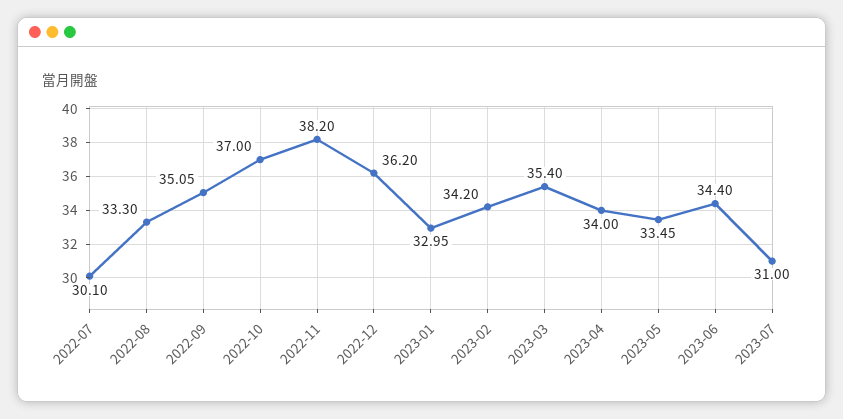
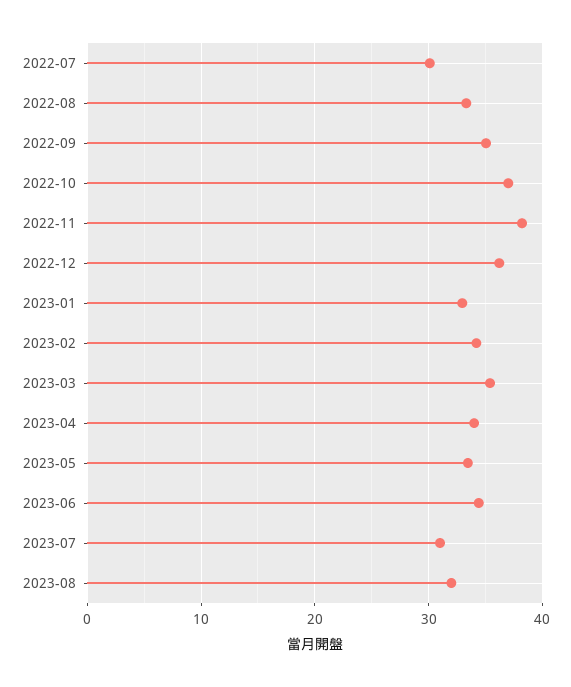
2023-08: none -> 32

